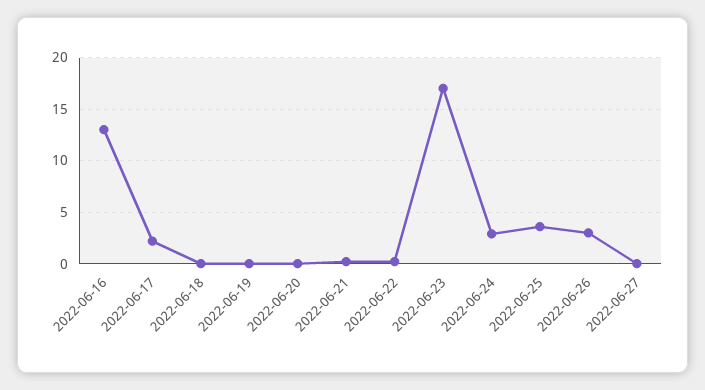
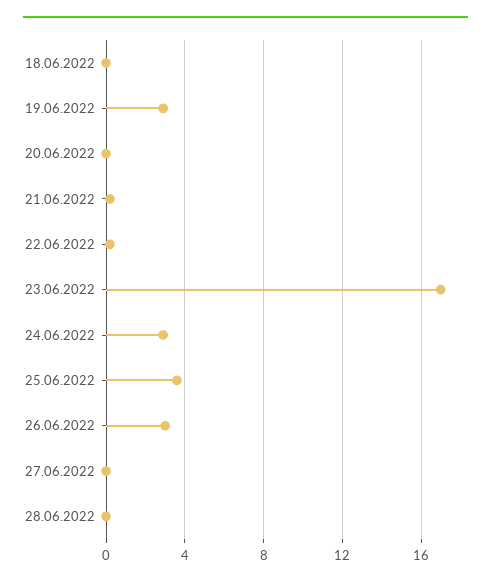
2022-06-16: 13 -> none
2022-06-17: 2 -> none
2022-06-19: 0 -> 3
28.06.2022: none -> 0

